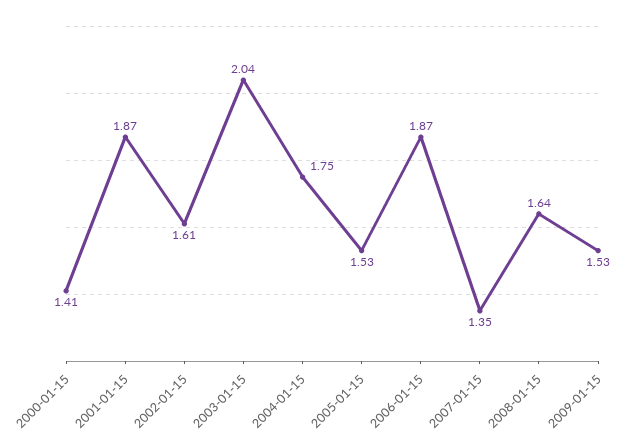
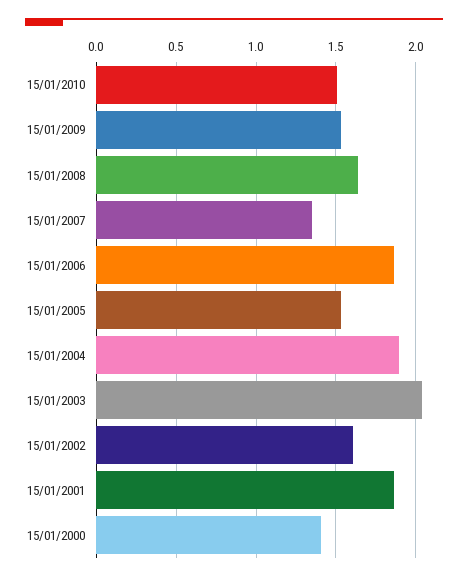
2004-01-15: 1.75 -> 1.9
15/01/2010: none -> 1.5

